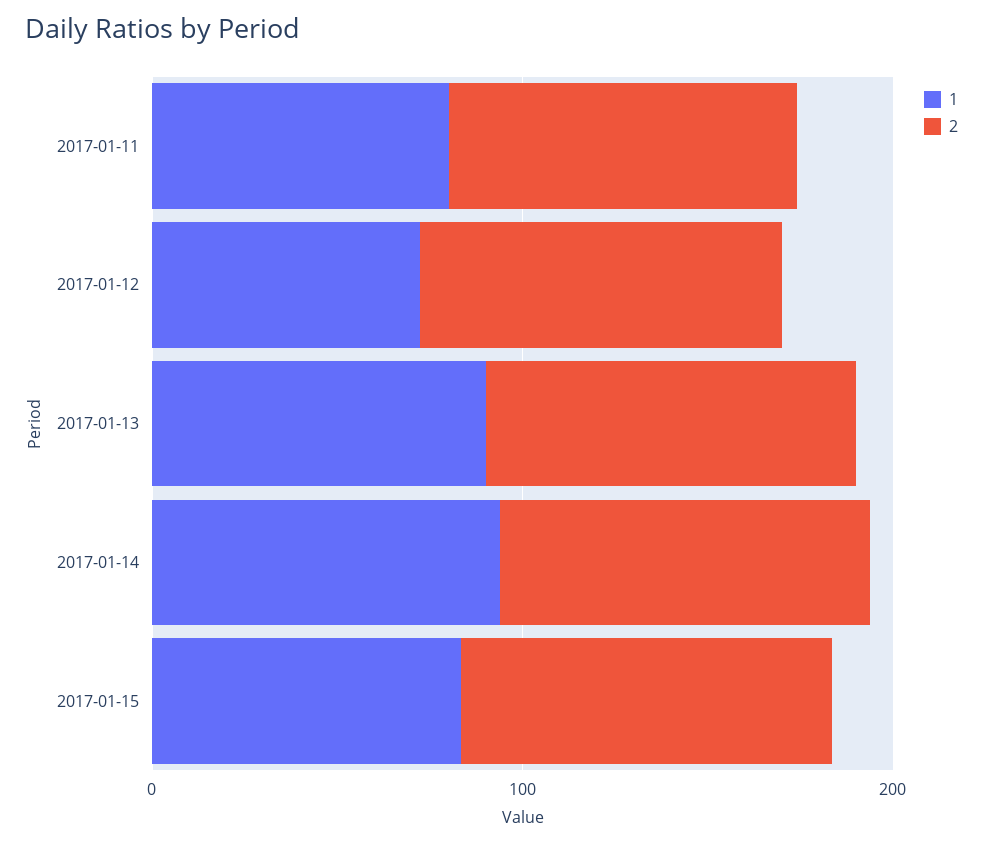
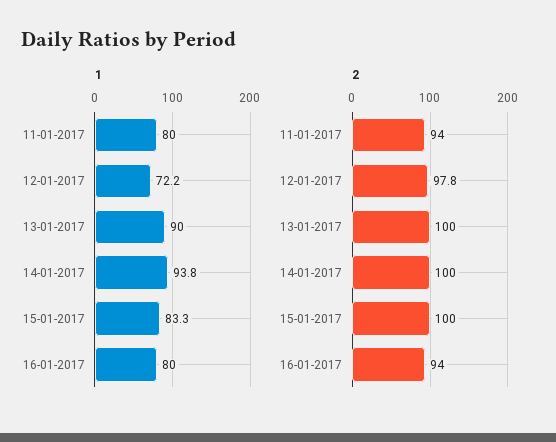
1, 16-01-2017: none -> 80
2, 16-01-2017: none -> 94

